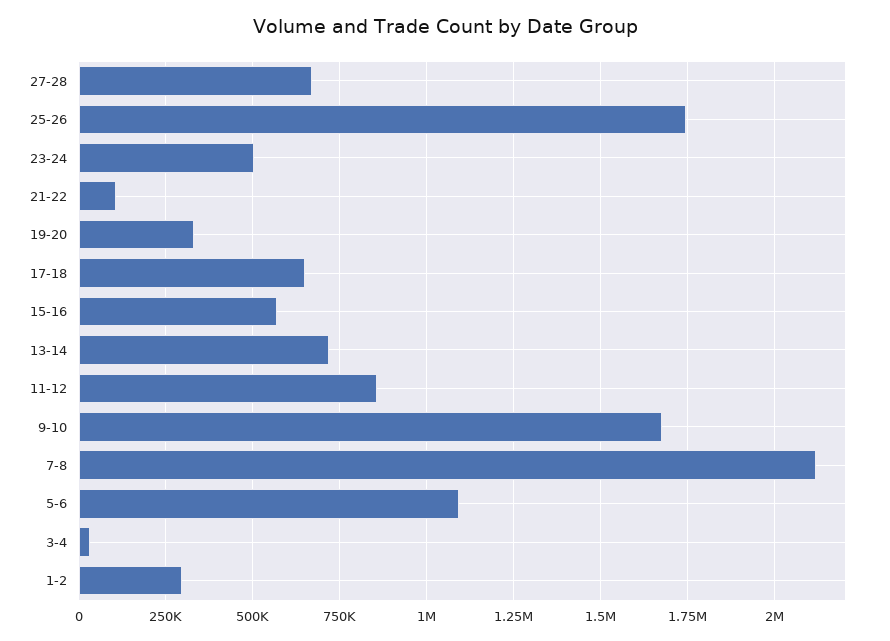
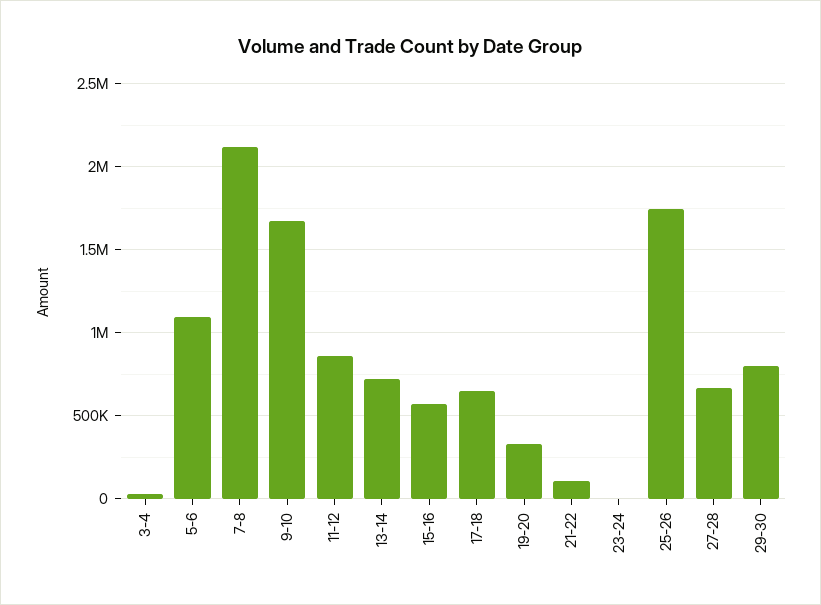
23-24: 500000 -> 0
1-2: 300000 -> none
29-30: none -> 800000

